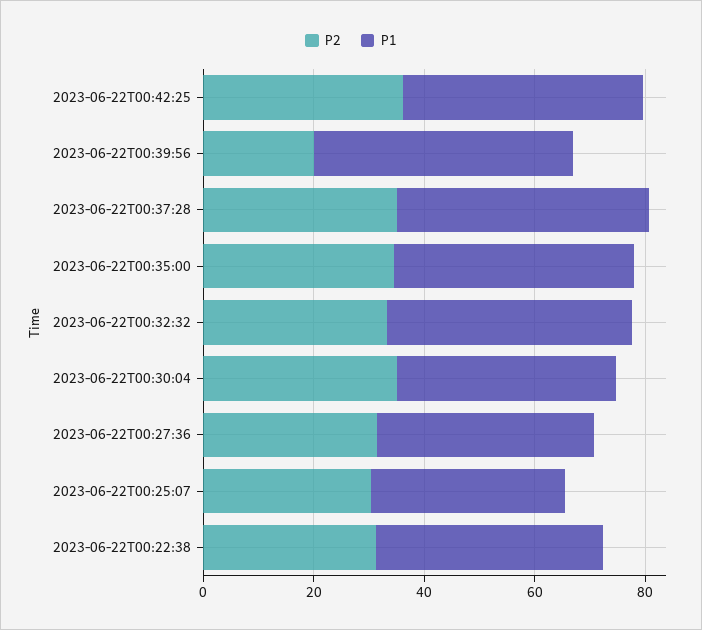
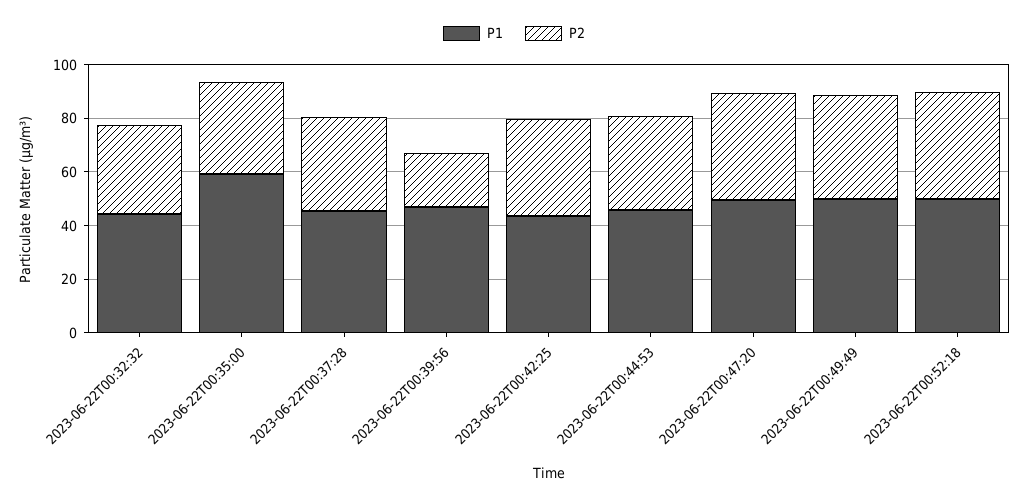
P1, 2023-06-22T00:35:00: 45 -> 60
P2, 2023-06-22T00:30:04: 35 -> none
P1, 2023-06-22T00:30:04: 40 -> none
P2, 2023-06-22T00:27:36: 30 -> none
P1, 2023-06-22T00:27:36: 40 -> none
P2, 2023-06-22T00:25:07: 30 -> none
P1, 2023-06-22T00:25:07: 35 -> none
P2, 2023-06-22T00:22:38: 30 -> none
P1, 2023-06-22T00:22:38: 40 -> none
P1, 2023-06-22T00:44:53: none -> 45
P2, 2023-06-22T00:44:53: none -> 35
P1, 2023-06-22T00:47:20: none -> 50
P2, 2023-06-22T00:47:20: none -> 40
P1, 2023-06-22T00:49:49: none -> 50
P2, 2023-06-22T00:49:49: none -> 40
P1, 2023-06-22T00:52:18: none -> 50
P2, 2023-06-22T00:52:18: none -> 40

